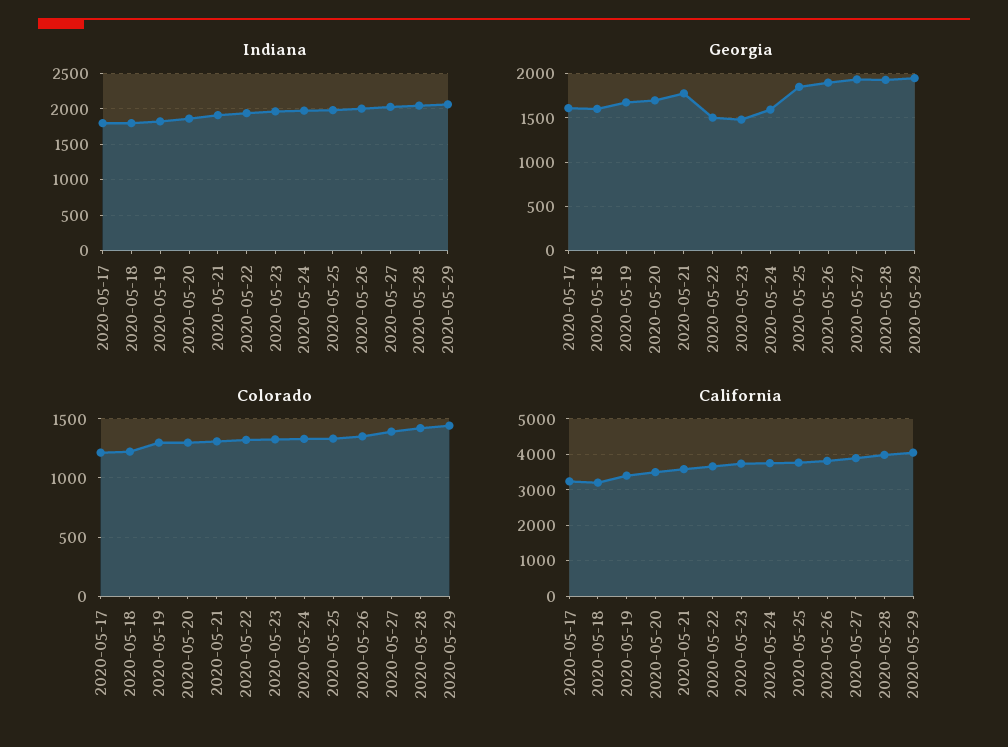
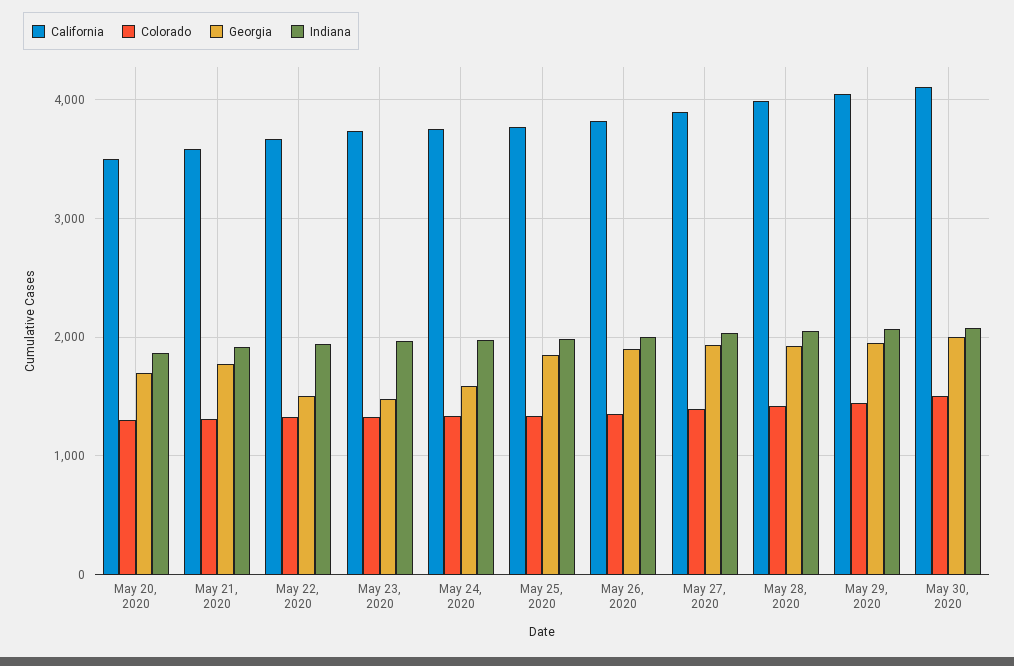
Indiana, 2020-05-17: 1800 -> none
Indiana, 2020-05-18: 1800 -> none
Indiana, 2020-05-19: 1800 -> none
Georgia, 2020-05-17: 1600 -> none
Georgia, 2020-05-18: 1600 -> none
Georgia, 2020-05-19: 1700 -> none
Colorado, 2020-05-17: 1200 -> none
Colorado, 2020-05-18: 1200 -> none
Colorado, 2020-05-19: 1300 -> none
California, 2020-05-17: 3200 -> none
California, 2020-05-18: 3200 -> none
California, 2020-05-19: 3400 -> none
California, May 30, 2020: none -> 4100
Colorado, May 30, 2020: none -> 1500
Georgia, May 30, 2020: none -> 2000
Indiana, May 30, 2020: none -> 2100

